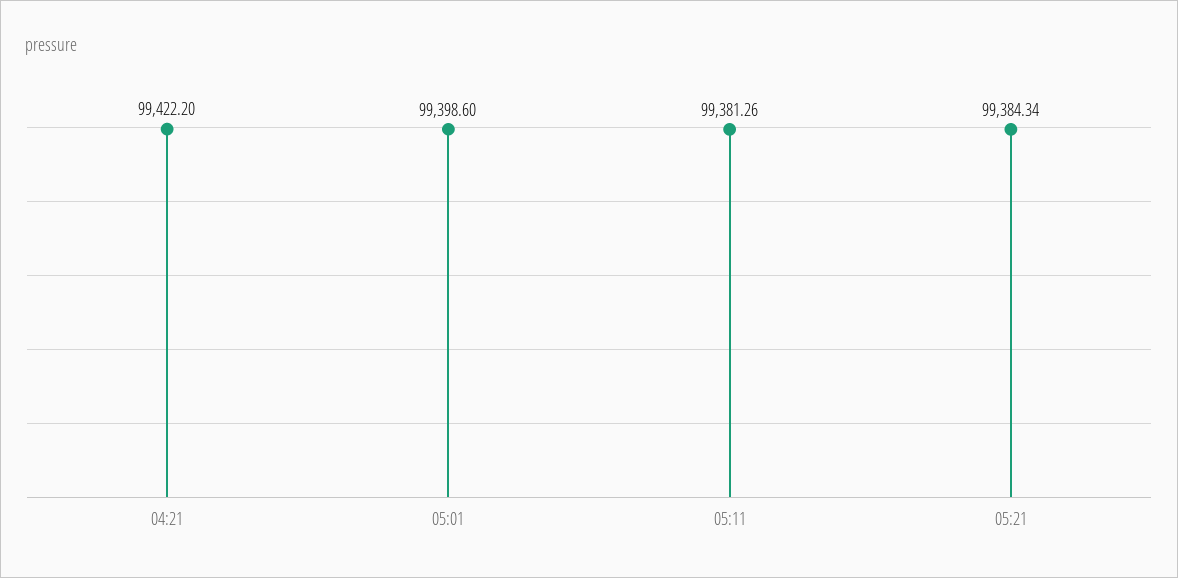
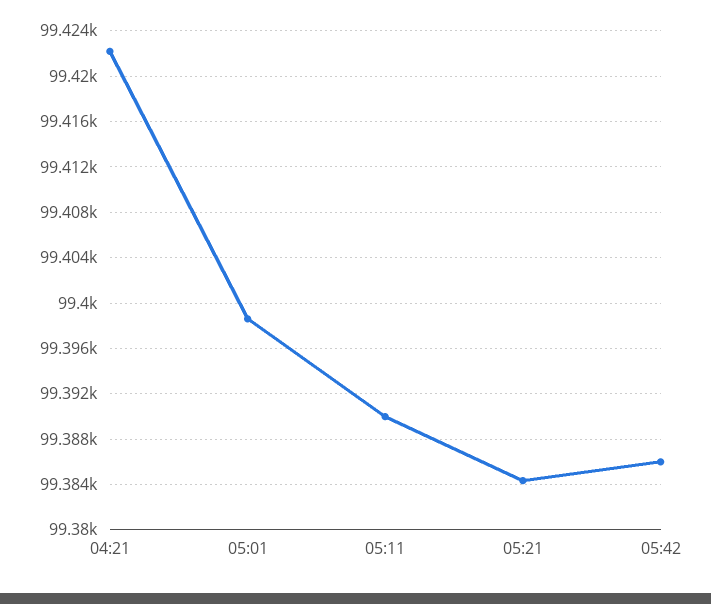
05:11: 99381.26 -> 99390
05:42: none -> 99386

